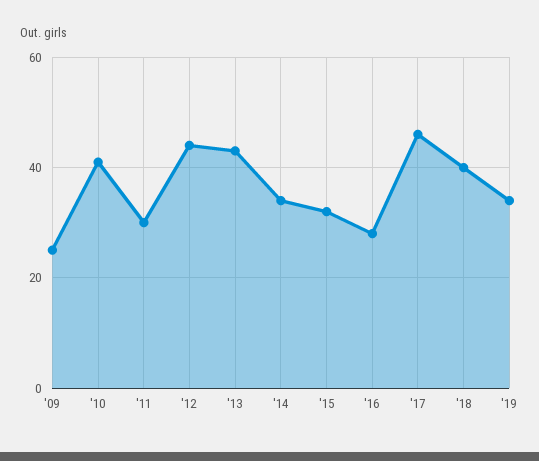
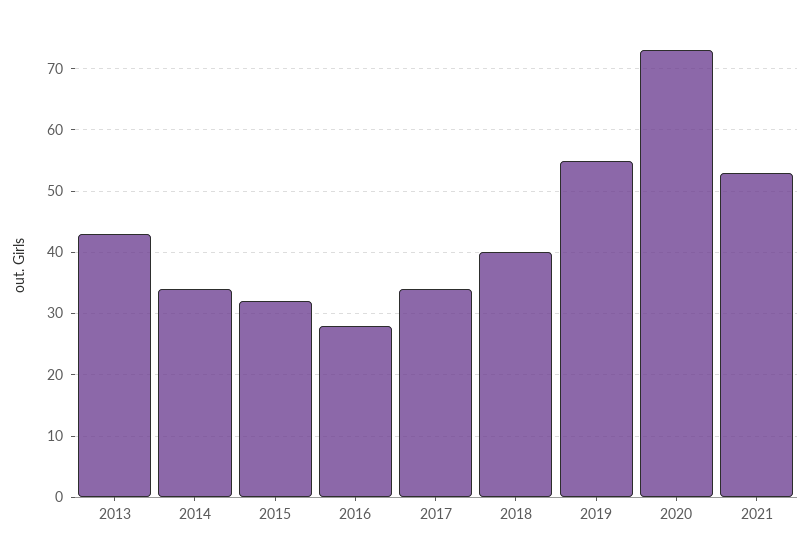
'09: 25 -> none
'10: 40 -> none
'11: 30 -> none
'12: 45 -> none
'17: 45 -> 34
'19: 35 -> 55
2020: none -> 73
2021: none -> 53

